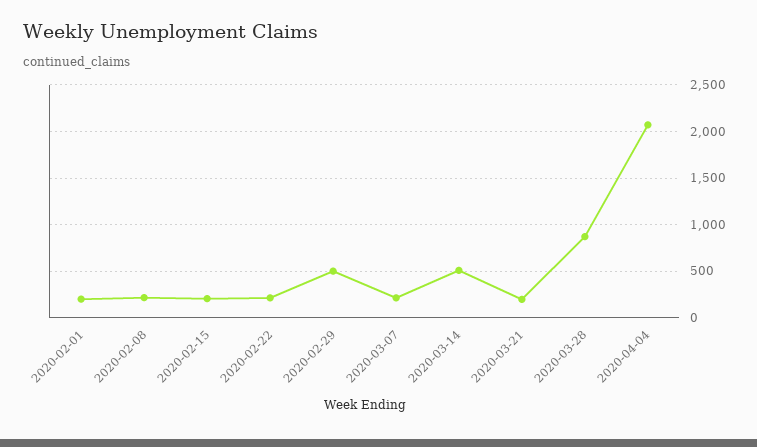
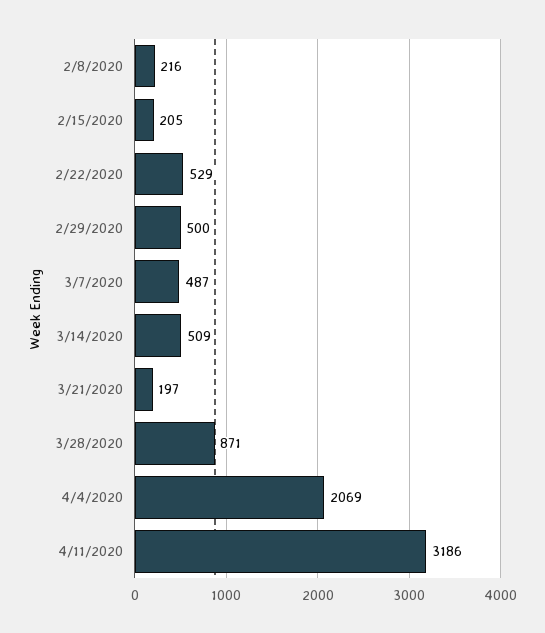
2020-02-01: 200 -> none
2020-02-22: 200 -> 529
2020-03-07: 200 -> 487
4/11/2020: none -> 3186

